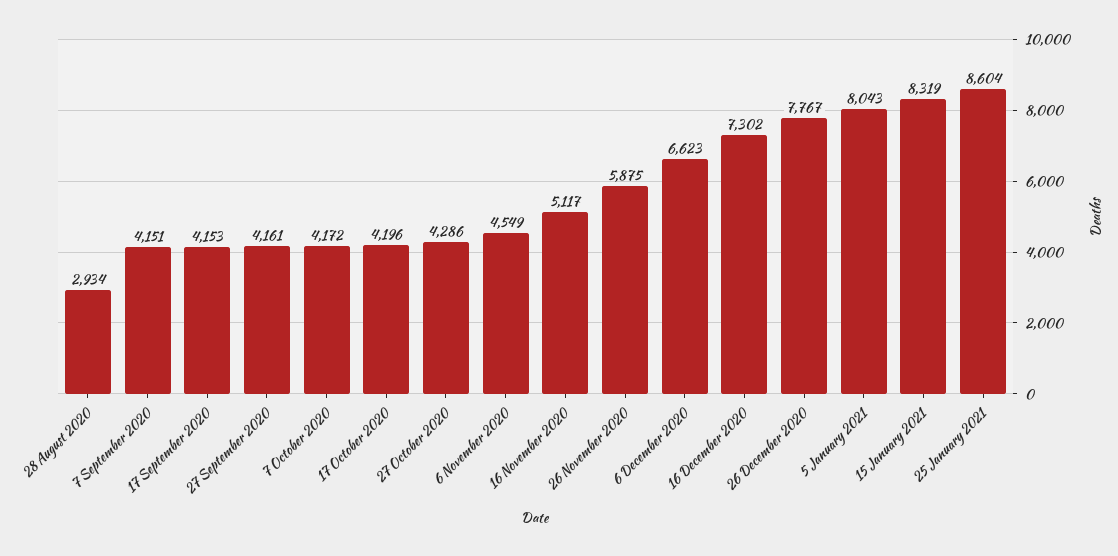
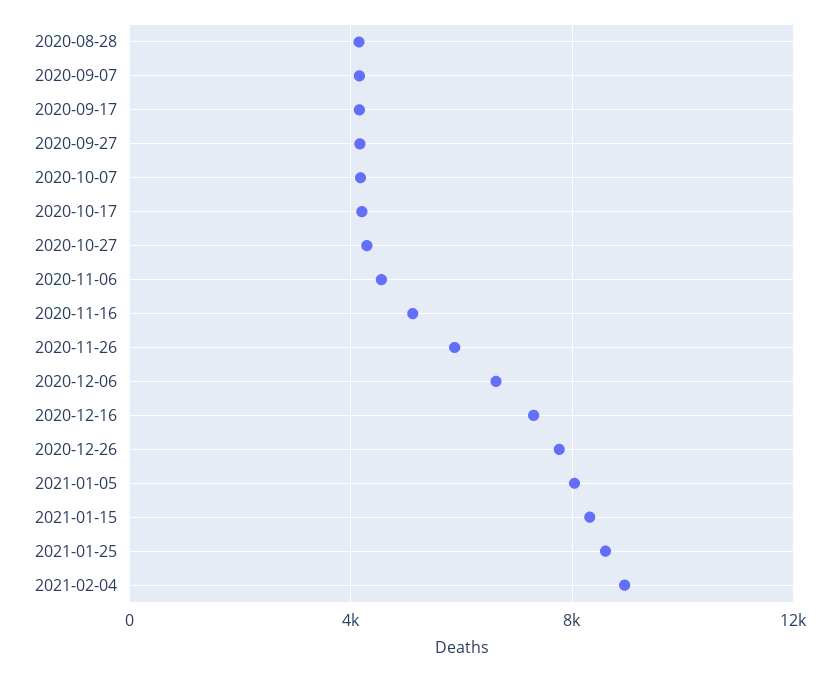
28 August 2020: 2934 -> 4000
2021-02-04: none -> 9000

